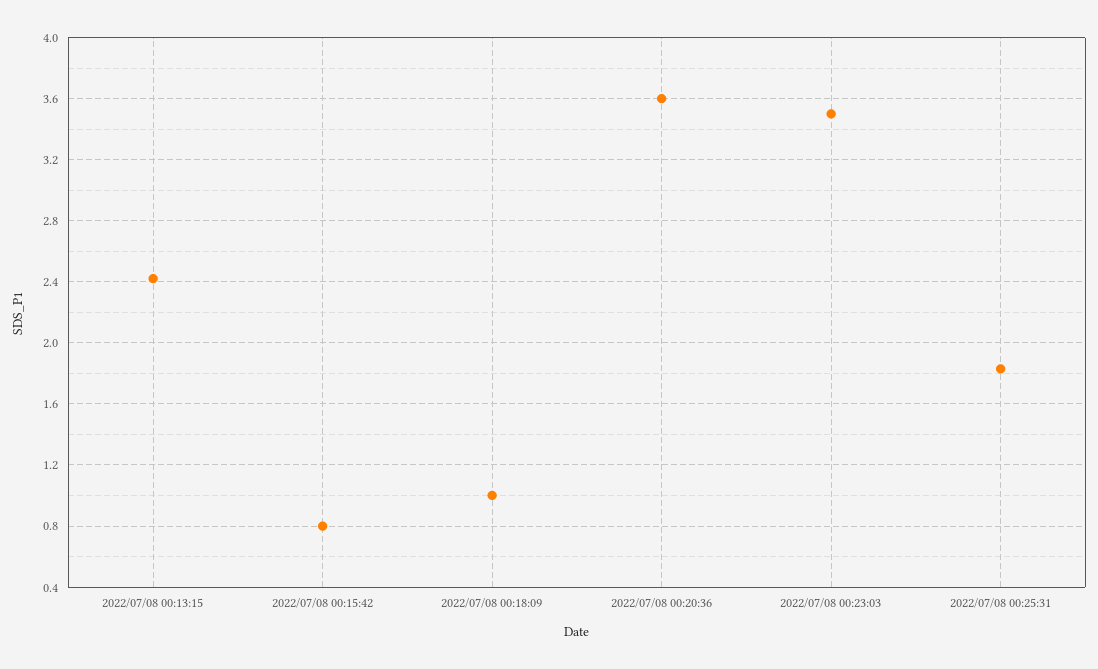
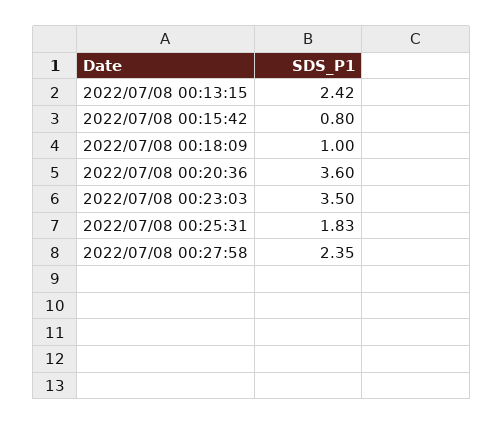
2022/07/08 00:27:58: none -> 2.35

